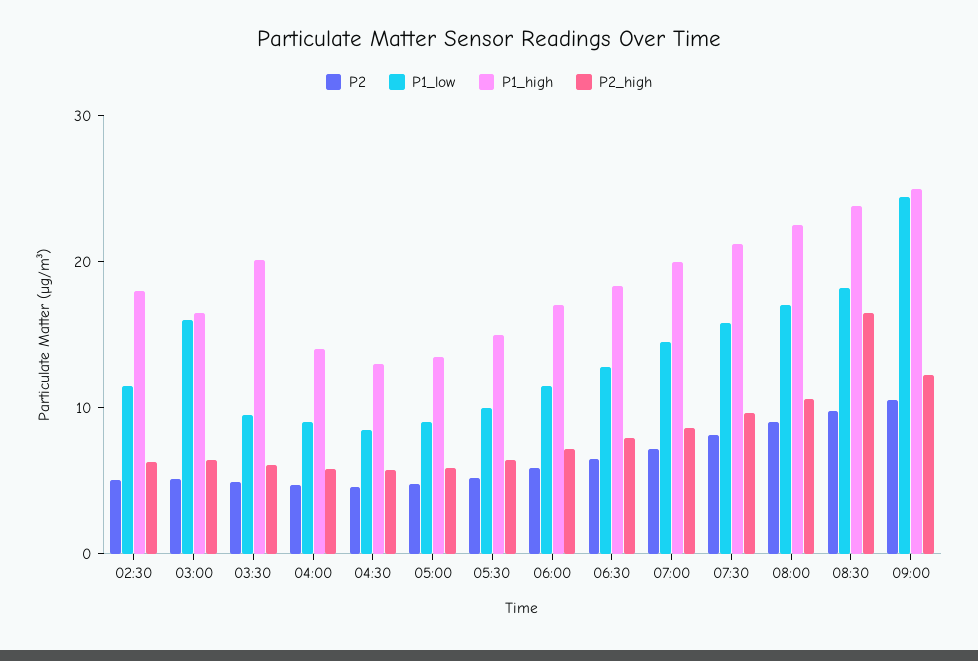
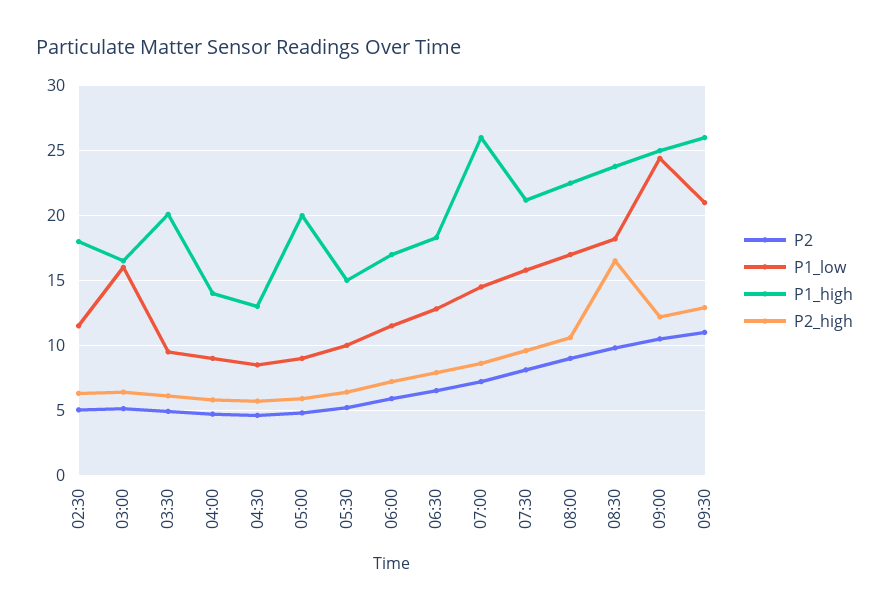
P1_high, 05:00: 14 -> 20
P1_high, 07:00: 20 -> 26
P2, 09:30: none -> 11
P1_low, 09:30: none -> 21
P1_high, 09:30: none -> 26
P2_high, 09:30: none -> 13

